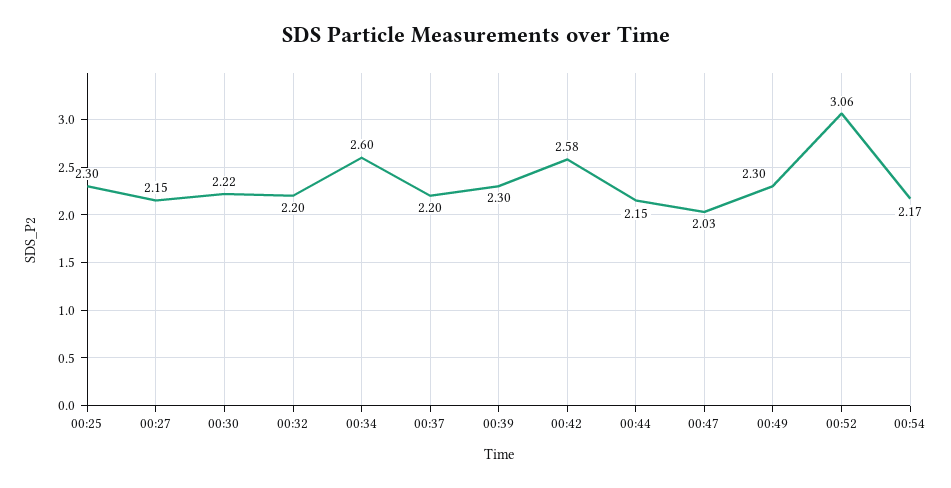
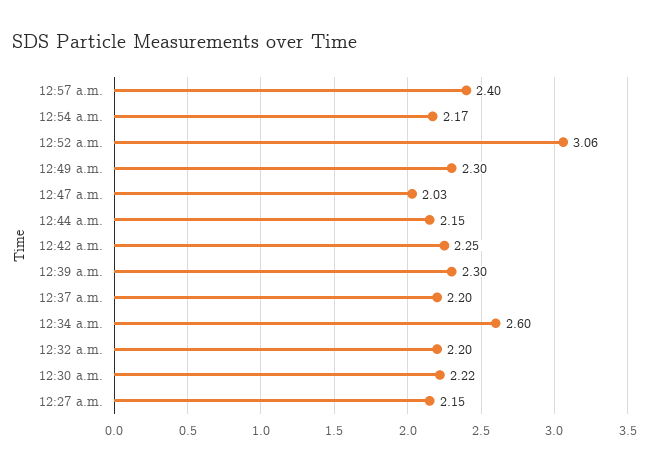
00:25: 2.3 -> none
00:42: 2.58 -> 2.25
12:57 a.m.: none -> 2.4

